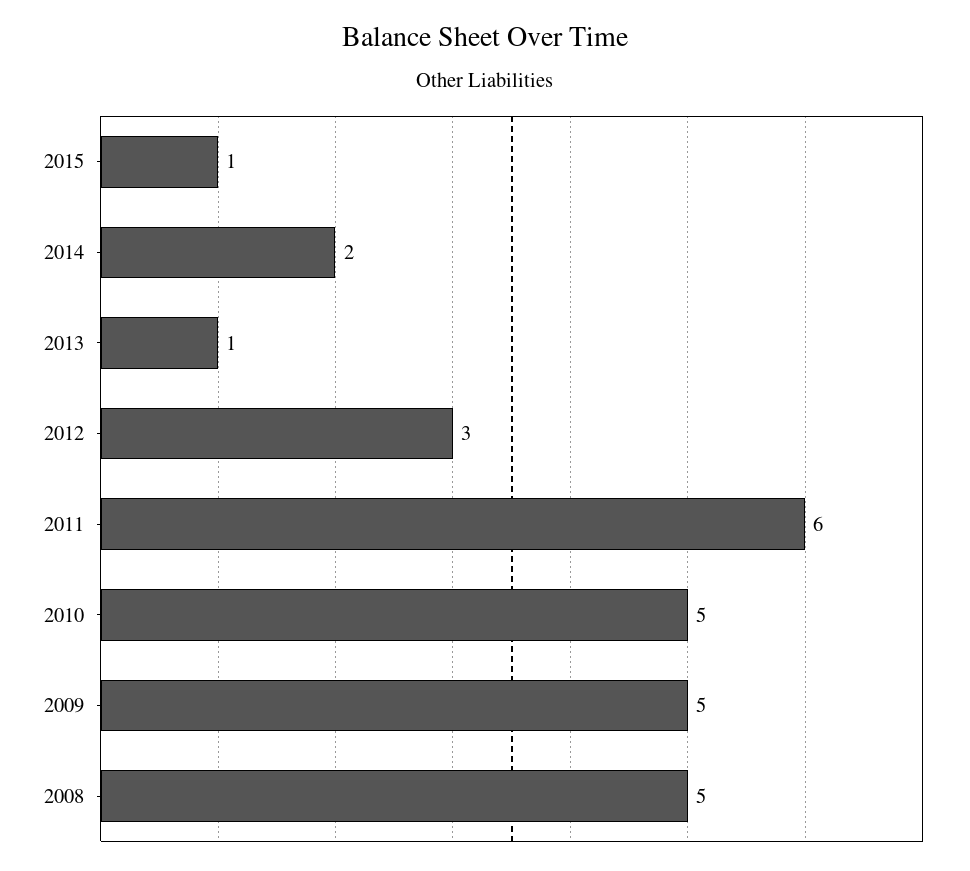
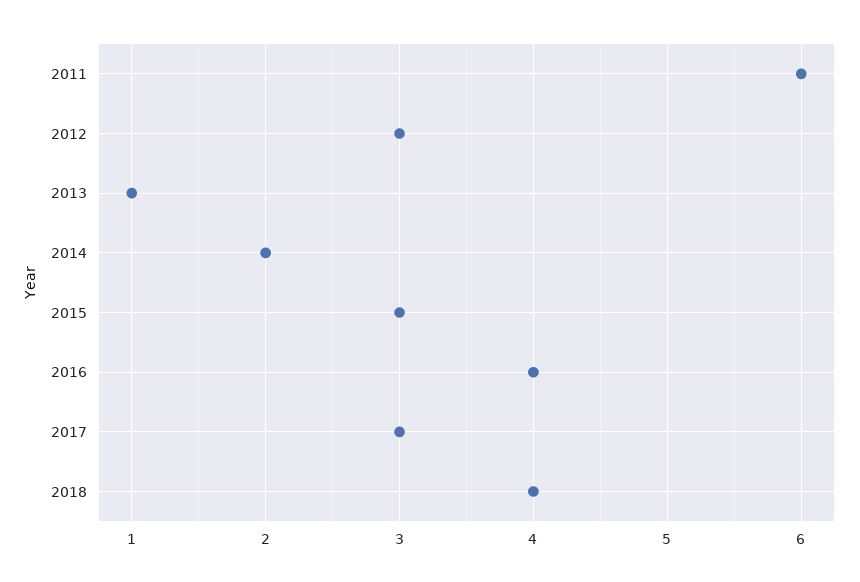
2015: 1 -> 3
2010: 5 -> none
2009: 5 -> none
2008: 5 -> none
2016: none -> 4
2017: none -> 3
2018: none -> 4

